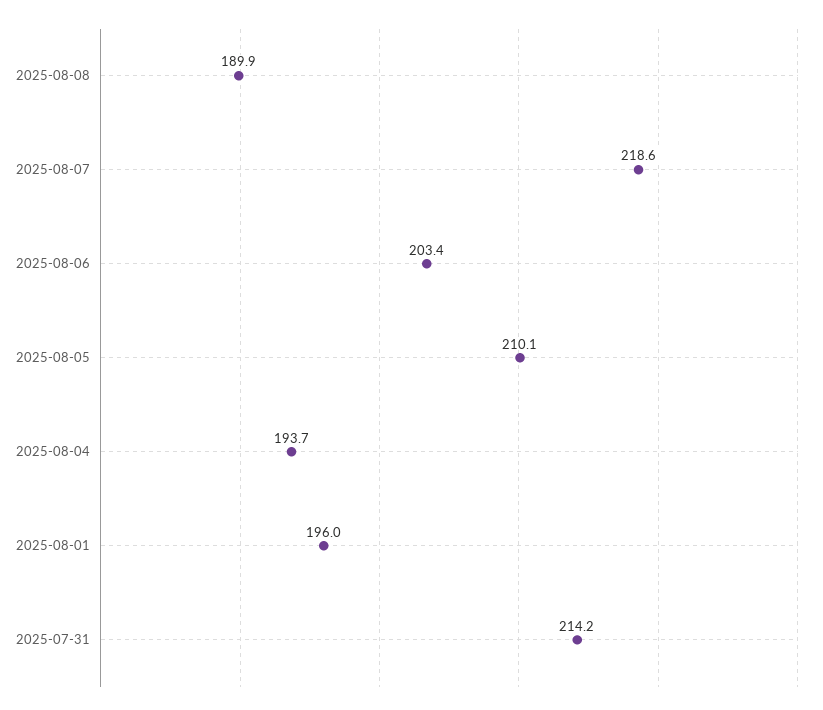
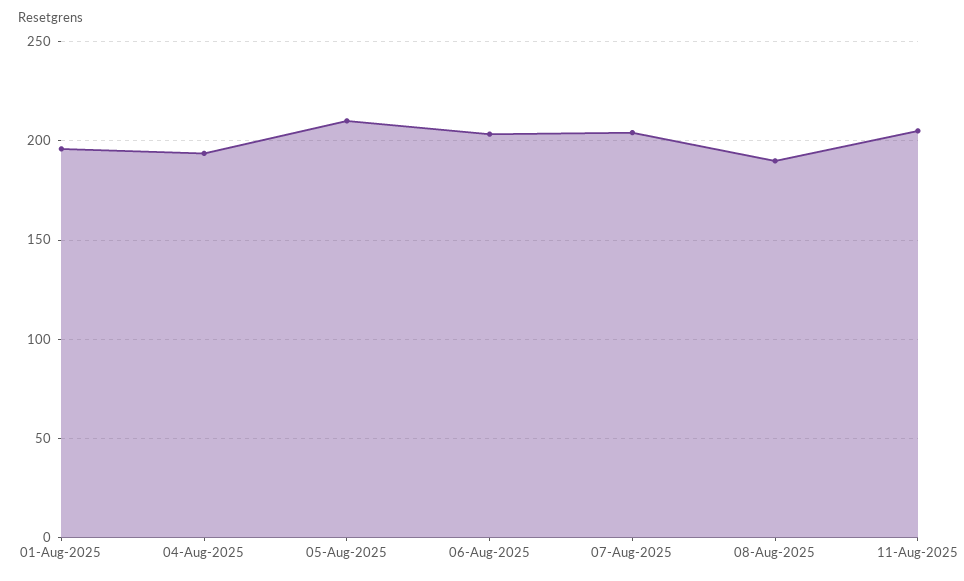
2025-08-07: 218.6 -> 205
2025-07-31: 214.2 -> none
11-Aug-2025: none -> 205

